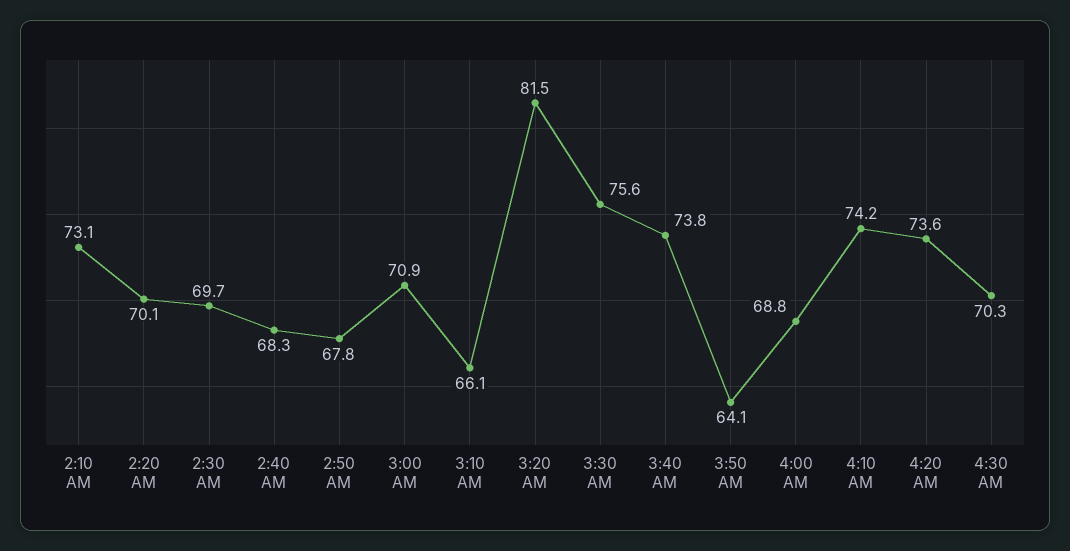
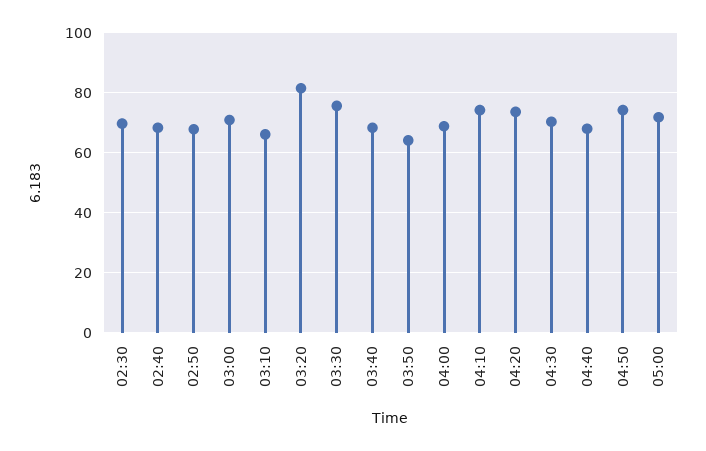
2:10 AM: 73.1 -> none
2:20 AM: 70.1 -> none
3:40 AM: 73.8 -> 67.5
04:40: none -> 67.5
04:50: none -> 75
05:00: none -> 72.5

